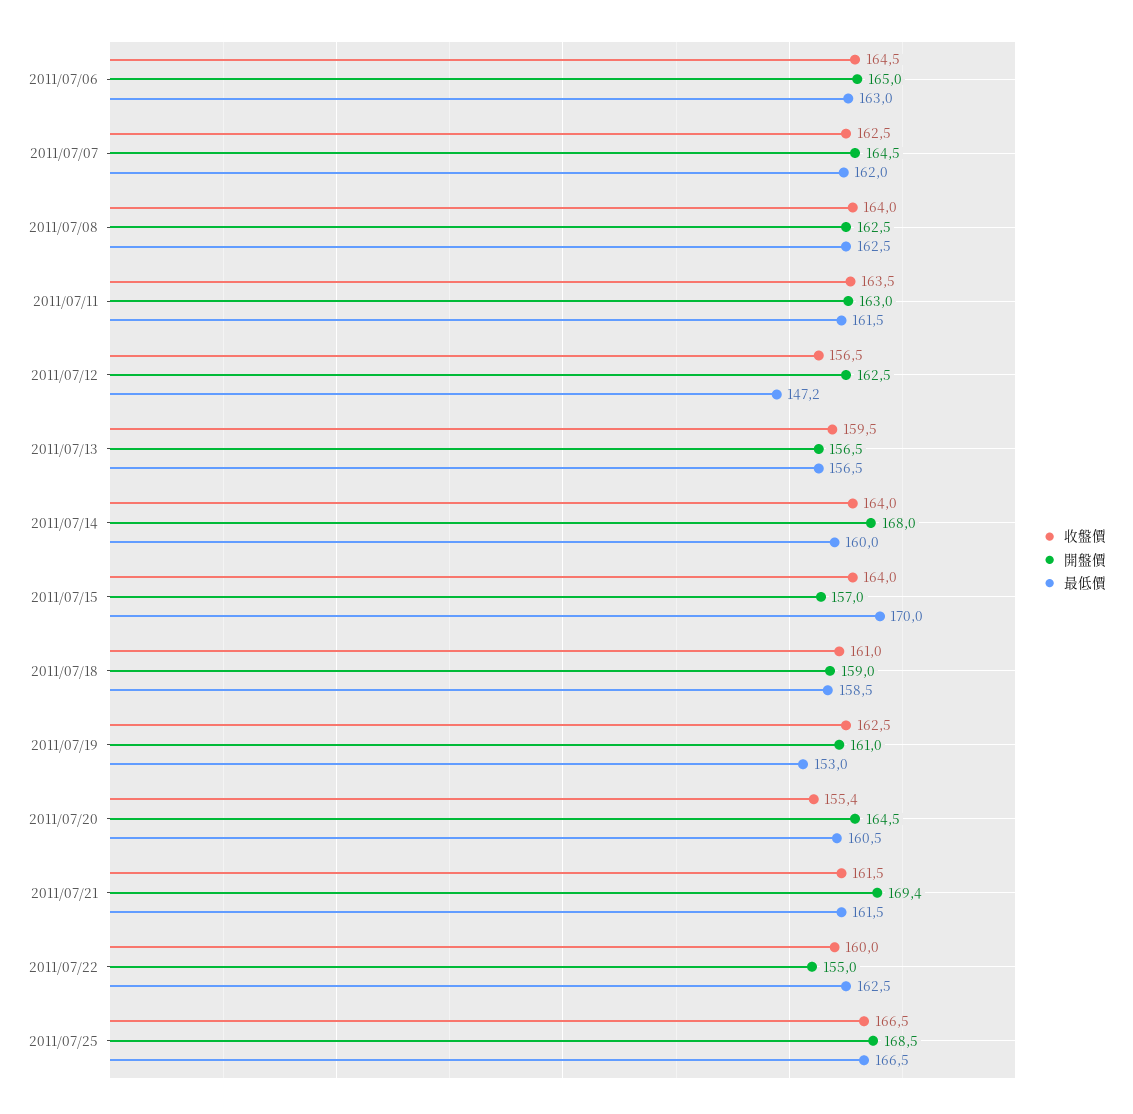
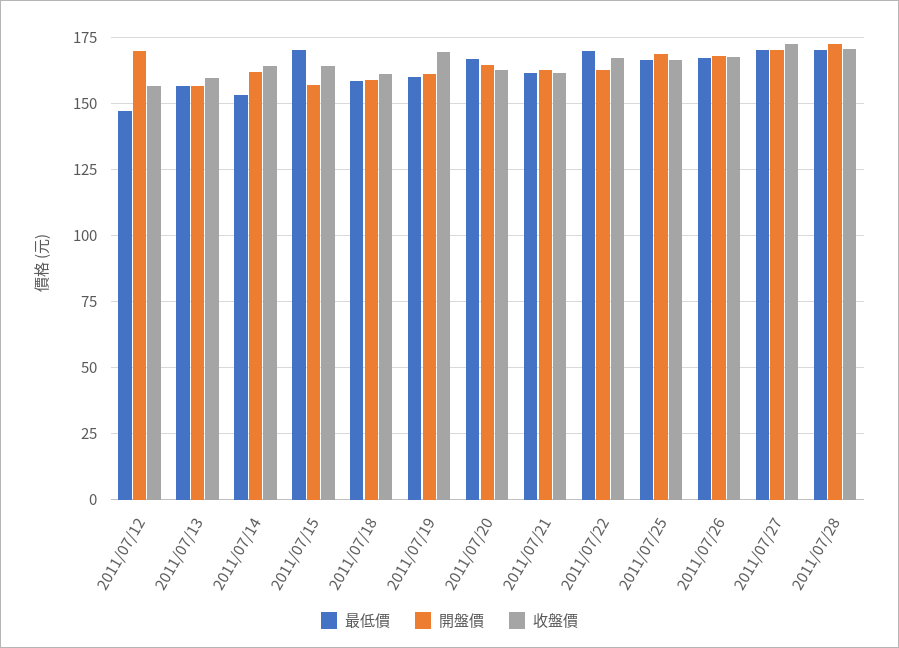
收盤價, 2011/07/06: 164.5 -> none
開盤價, 2011/07/06: 165 -> none
最低價, 2011/07/06: 163 -> none
收盤價, 2011/07/07: 162.5 -> none
開盤價, 2011/07/07: 164.5 -> none
最低價, 2011/07/07: 162 -> none
收盤價, 2011/07/08: 164 -> none
開盤價, 2011/07/08: 162.5 -> none
最低價, 2011/07/08: 162.5 -> none
收盤價, 2011/07/11: 163.5 -> none
開盤價, 2011/07/11: 163 -> none
最低價, 2011/07/11: 161.5 -> none
開盤價, 2011/07/12: 162.5 -> 170
開盤價, 2011/07/14: 168 -> 162.5
最低價, 2011/07/14: 160 -> 152.5
收盤價, 2011/07/19: 162.5 -> 170
最低價, 2011/07/19: 153 -> 160
收盤價, 2011/07/20: 155.4 -> 162.5
最低價, 2011/07/20: 160.5 -> 167.5
開盤價, 2011/07/21: 169.4 -> 162.5
收盤價, 2011/07/22: 160 -> 167.5
開盤價, 2011/07/22: 155 -> 162.5
最低價, 2011/07/22: 162.5 -> 170
最低價, 2011/07/26: none -> 167.5
開盤價, 2011/07/26: none -> 167.5
收盤價, 2011/07/26: none -> 167.5
最低價, 2011/07/27: none -> 170
開盤價, 2011/07/27: none -> 170
收盤價, 2011/07/27: none -> 172.5
最低價, 2011/07/28: none -> 170
開盤價, 2011/07/28: none -> 172.5
收盤價, 2011/07/28: none -> 170

